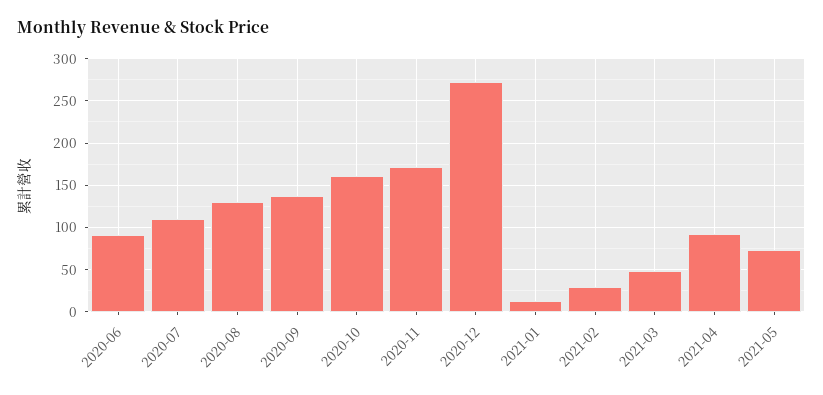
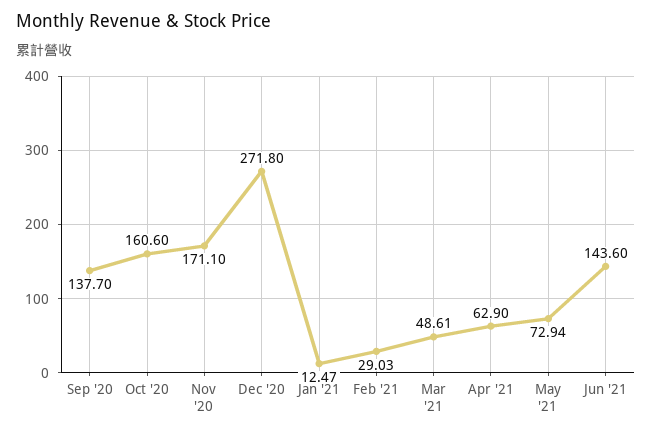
2020-06: 90 -> none
2020-07: 110 -> none
2020-08: 130 -> none
2021-04: 90 -> 62.9
Jun '21: none -> 143.6

